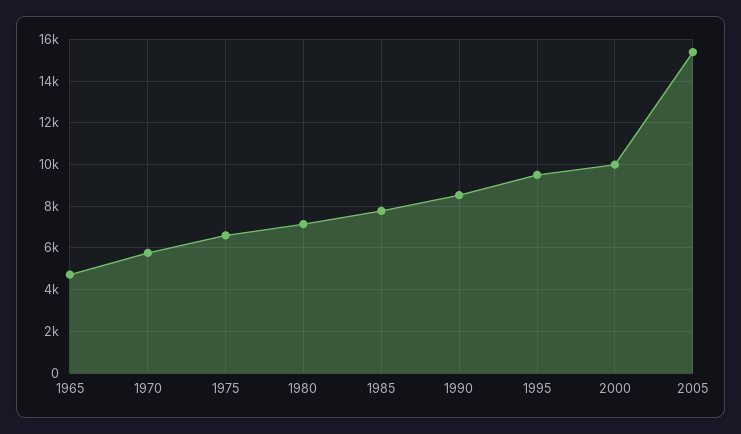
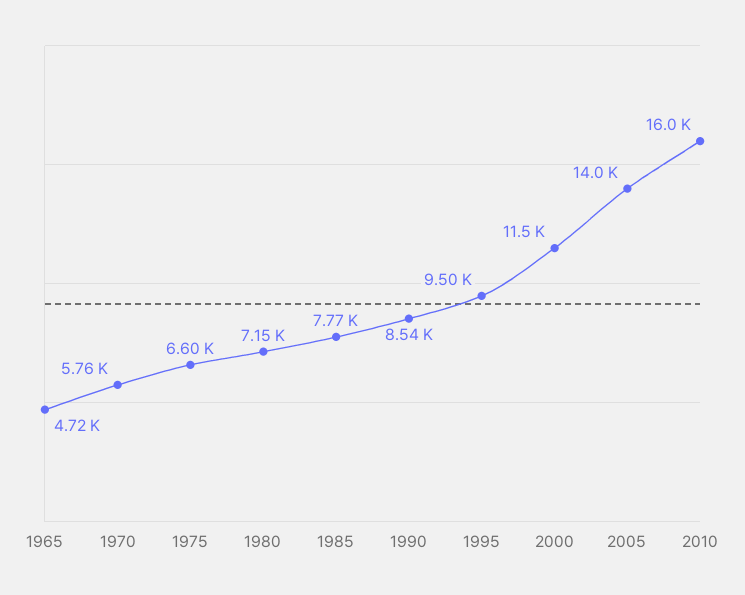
2000: 10000 -> 11500
2005: 15500 -> 14000
2010: none -> 16000

